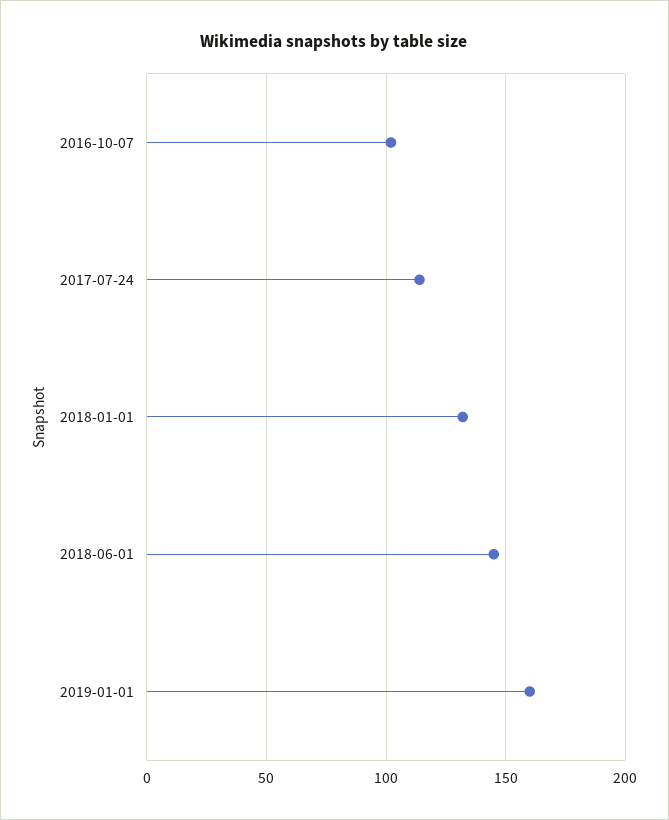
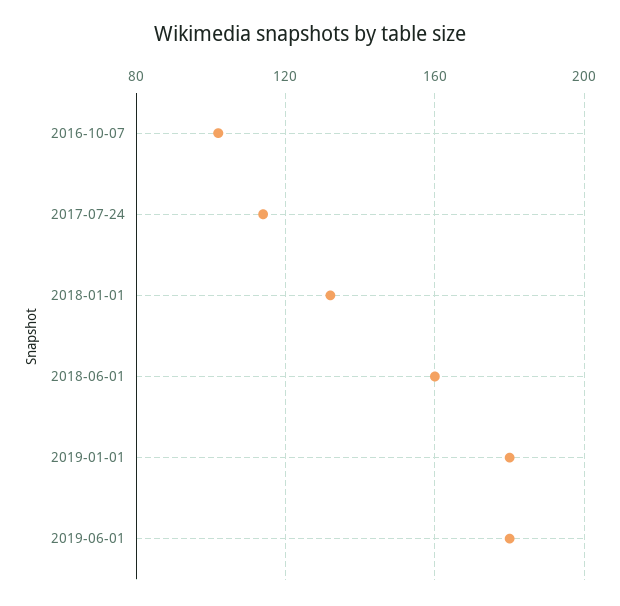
2018-06-01: 145 -> 160
2019-01-01: 160 -> 180
2019-06-01: none -> 180

